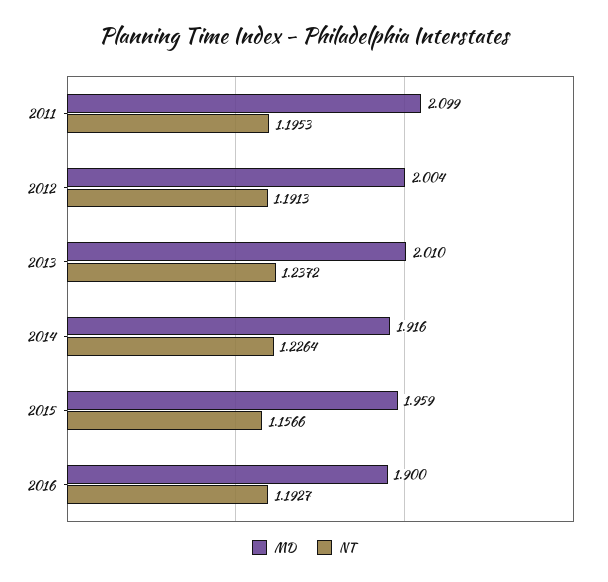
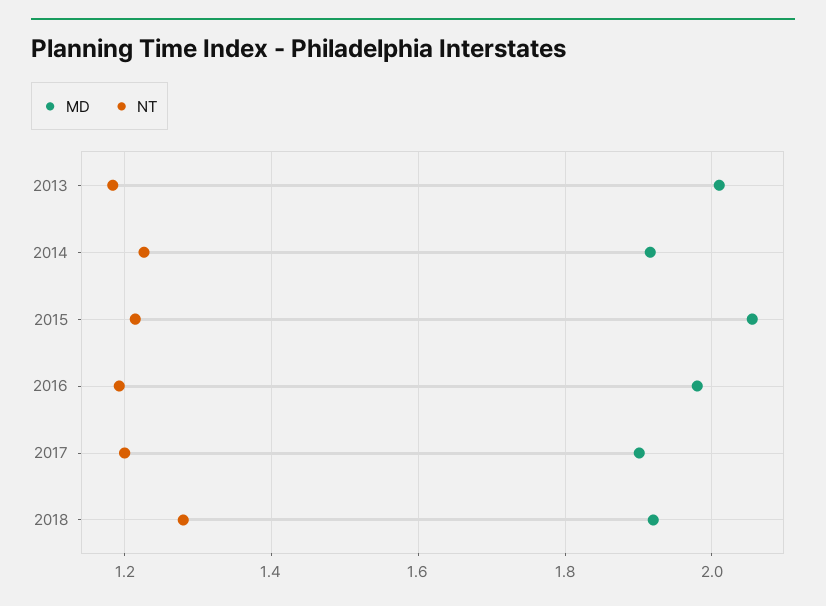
MD, 2011: 2.099 -> none
NT, 2011: 1.1953 -> none
MD, 2012: 2.004 -> none
NT, 2012: 1.1913 -> none
NT, 2013: 1.2372 -> 1.18
MD, 2015: 1.959 -> 2.06
NT, 2015: 1.1566 -> 1.22
MD, 2016: 1.9 -> 1.98
MD, 2017: none -> 1.9
NT, 2017: none -> 1.2
MD, 2018: none -> 1.92
NT, 2018: none -> 1.28

